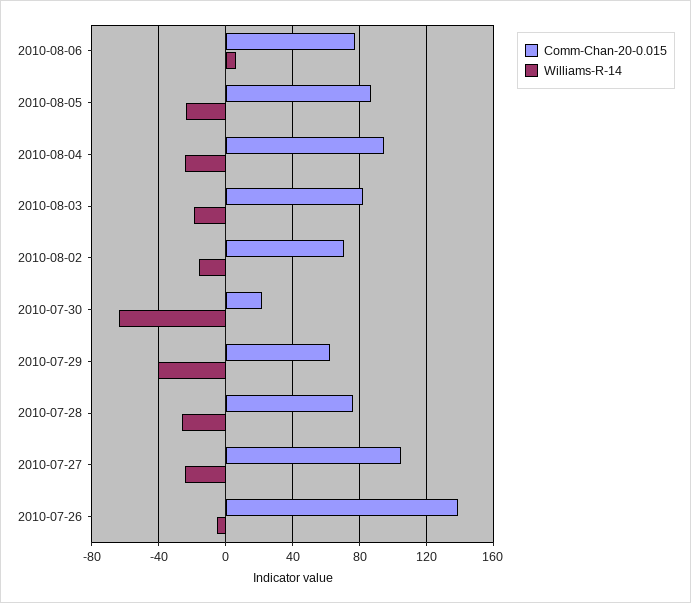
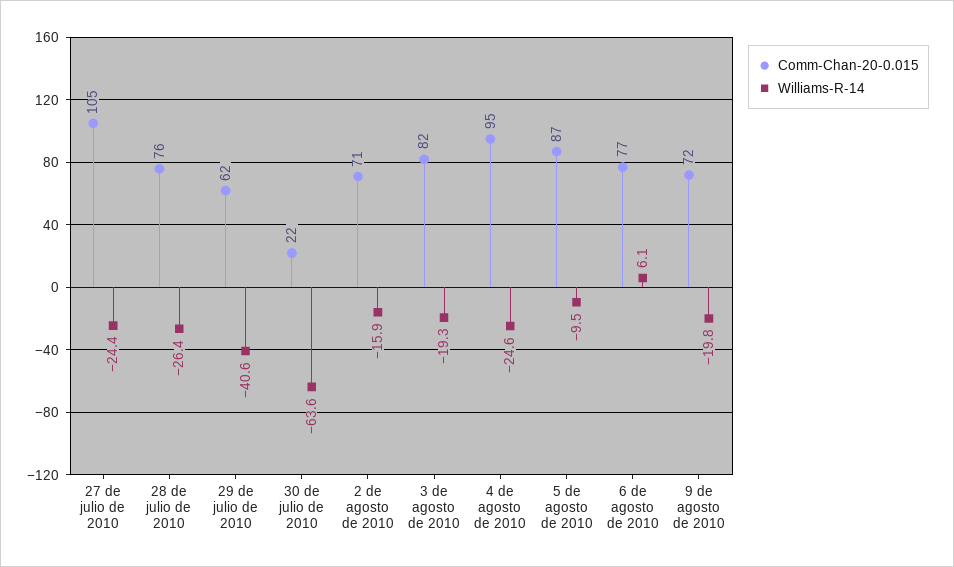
Williams-R-14, 2010-08-05: -25 -> -9.5
Comm-Chan-20-0.015, 2010-07-26: 140 -> none
Williams-R-14, 2010-07-26: -5 -> none
Comm-Chan-20-0.015, 9 de agosto de 2010: none -> 72
Williams-R-14, 9 de agosto de 2010: none -> -19.8

